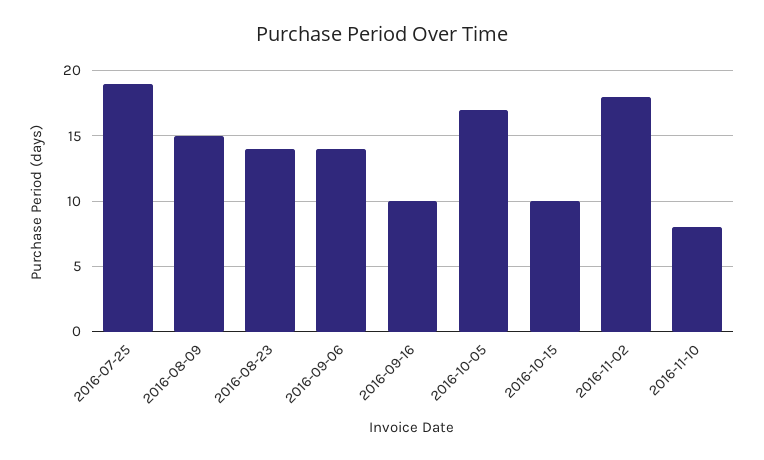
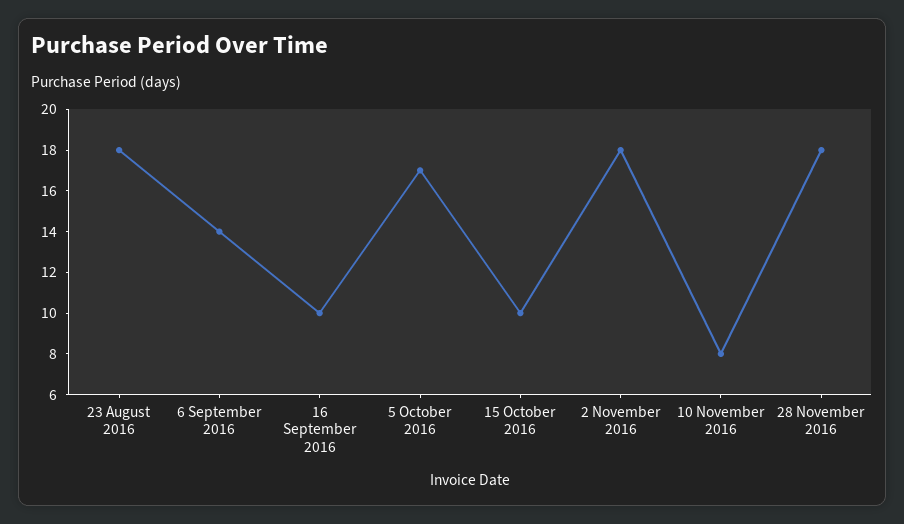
2016-07-25: 19 -> none
2016-08-09: 15 -> none
2016-08-23: 14 -> 18
28 November 2016: none -> 18

